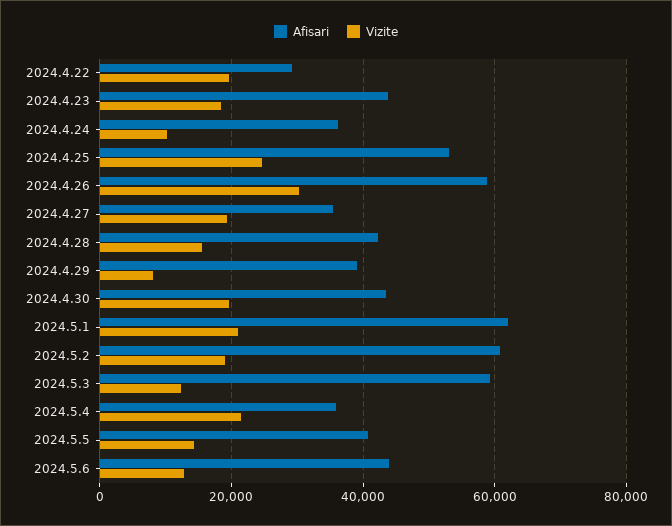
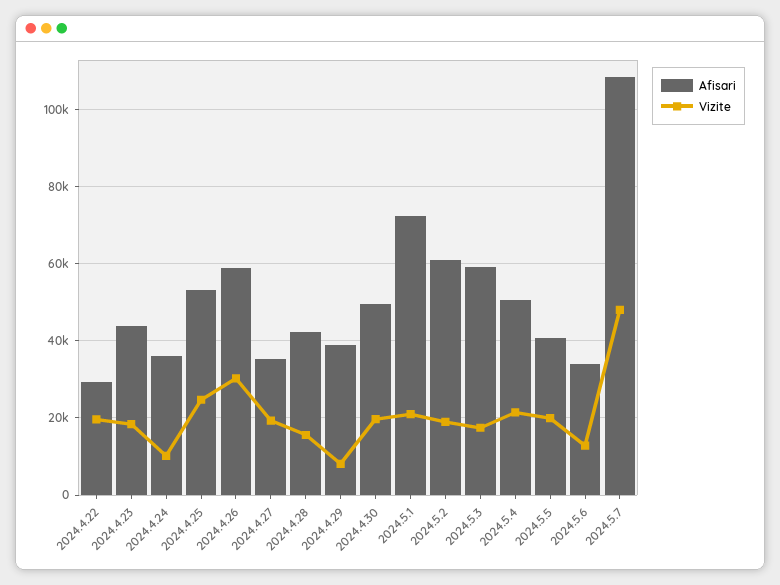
Afisari, 2024.4.30: 44000 -> 50000
Afisari, 2024.5.1: 62000 -> 72000
Vizite, 2024.5.3: 12000 -> 18000
Afisari, 2024.5.4: 36000 -> 50000
Vizite, 2024.5.5: 14000 -> 20000
Afisari, 2024.5.6: 44000 -> 34000
Afisari, 2024.5.7: none -> 108000
Vizite, 2024.5.7: none -> 48000

